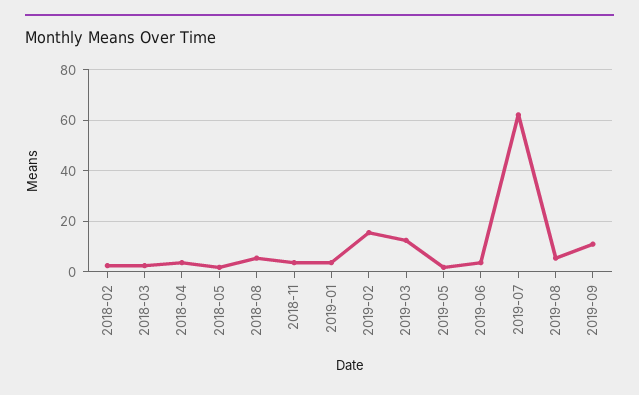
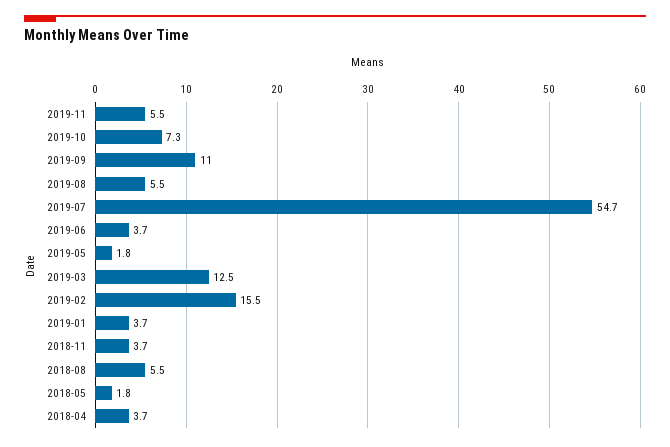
2018-02: 2.5 -> none
2018-03: 2.5 -> none
2019-07: 62.5 -> 54.7
2019-11: none -> 5.5
2019-10: none -> 7.3

